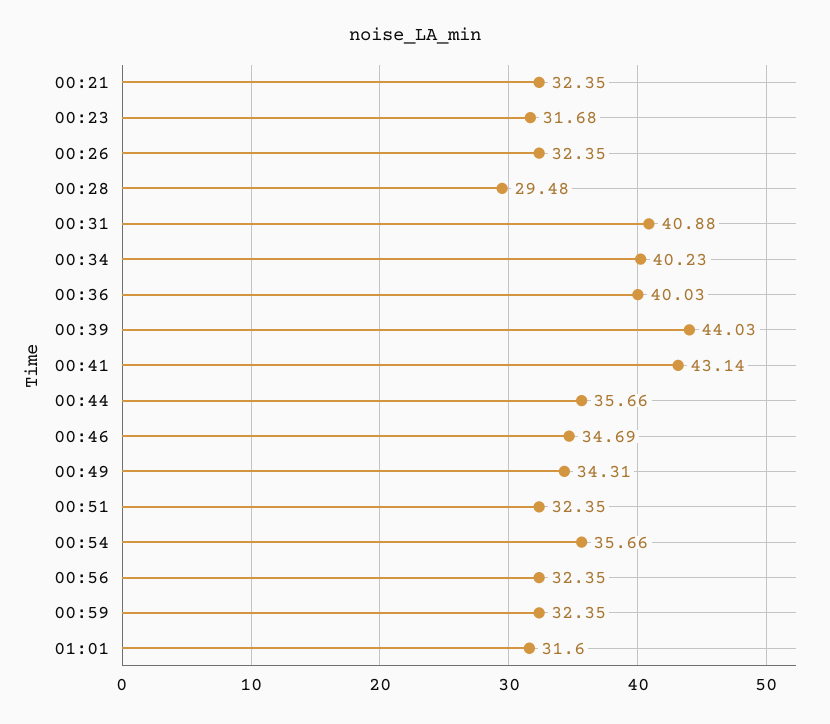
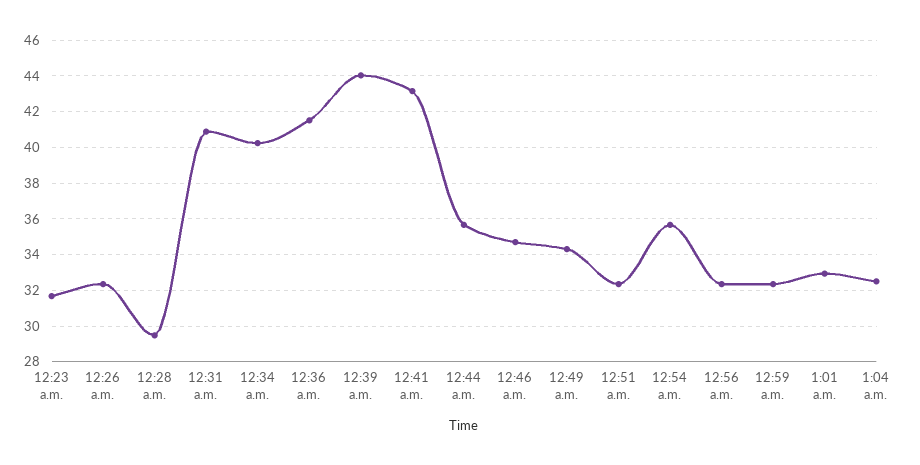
00:21: 32.35 -> none
00:36: 40.03 -> 41.5
01:01: 31.6 -> 33
1:04 a.m.: none -> 32.5

